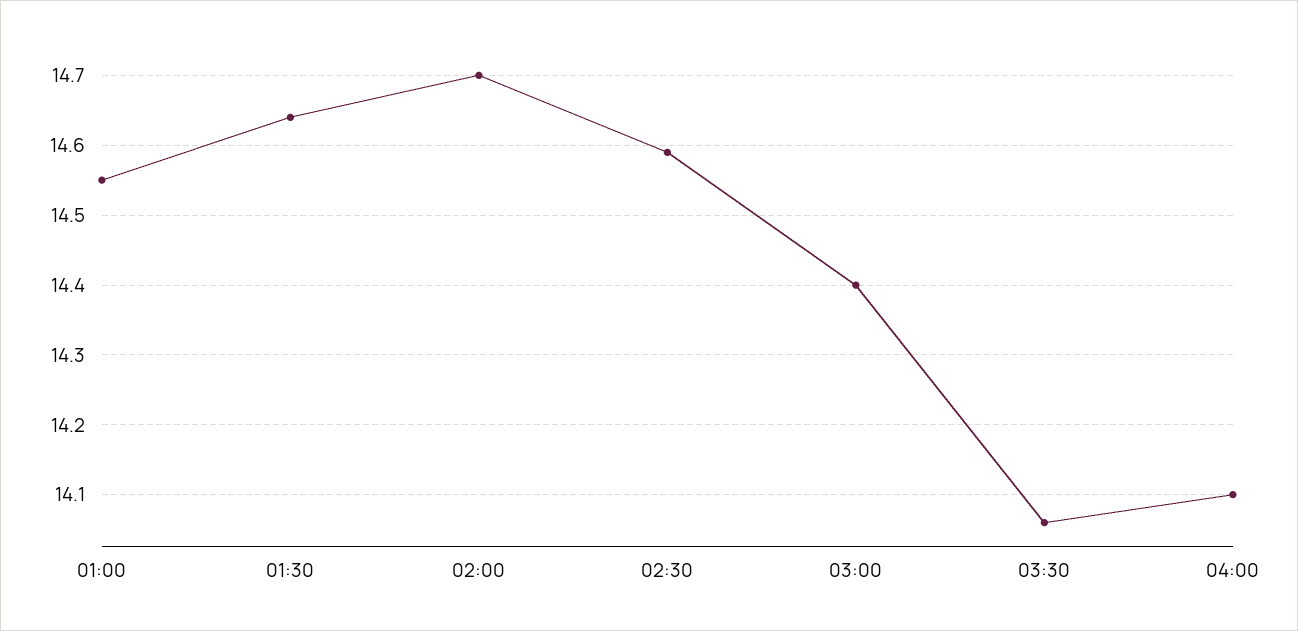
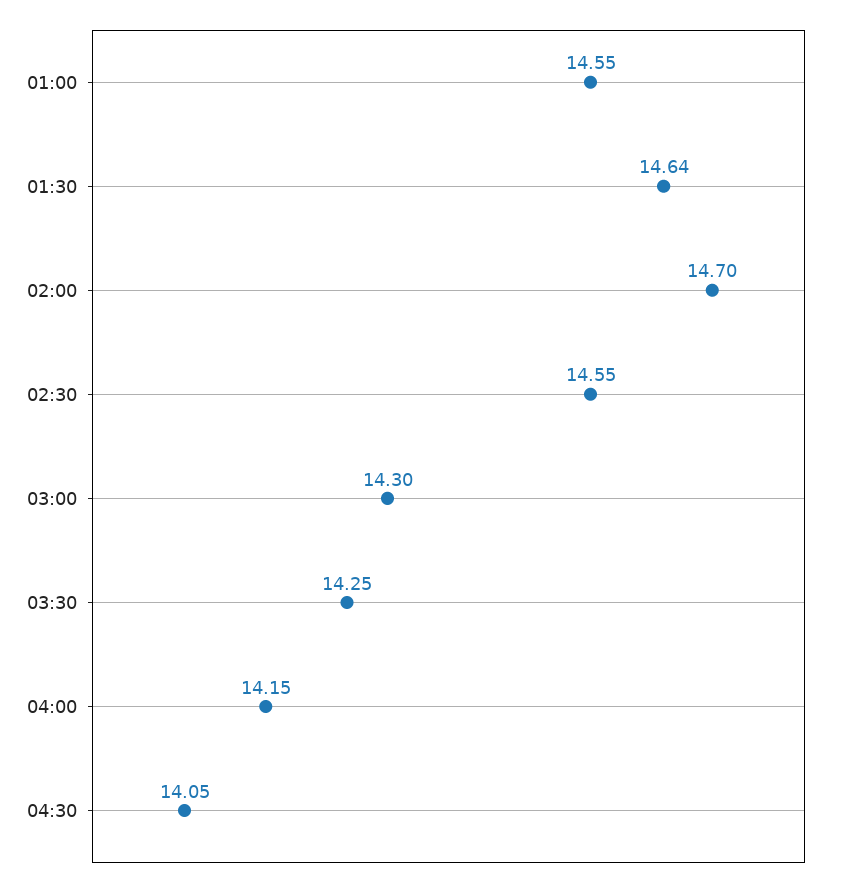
02:30: 14.59 -> 14.55
03:00: 14.4 -> 14.3
03:30: 14.06 -> 14.25
04:00: 14.1 -> 14.15
04:30: none -> 14.05

